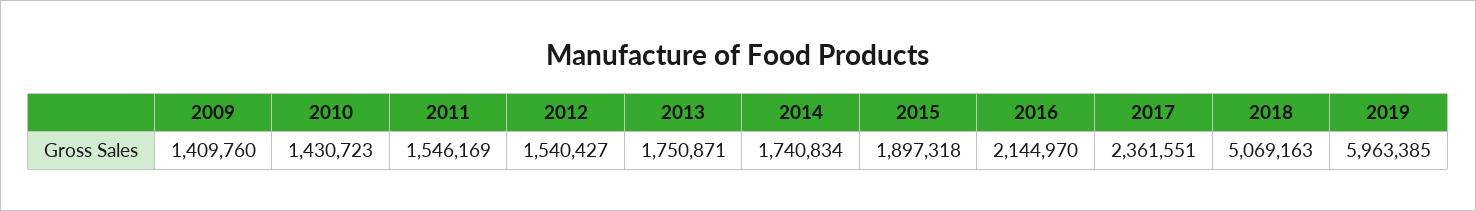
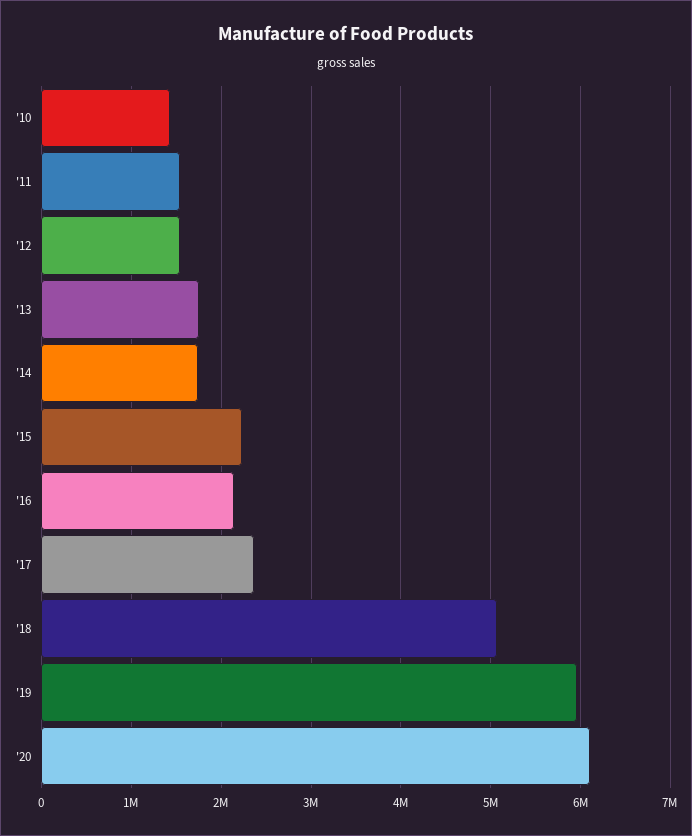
2009: 1409760 -> none
2015: 1897318 -> 2200000
'20: none -> 6100000

